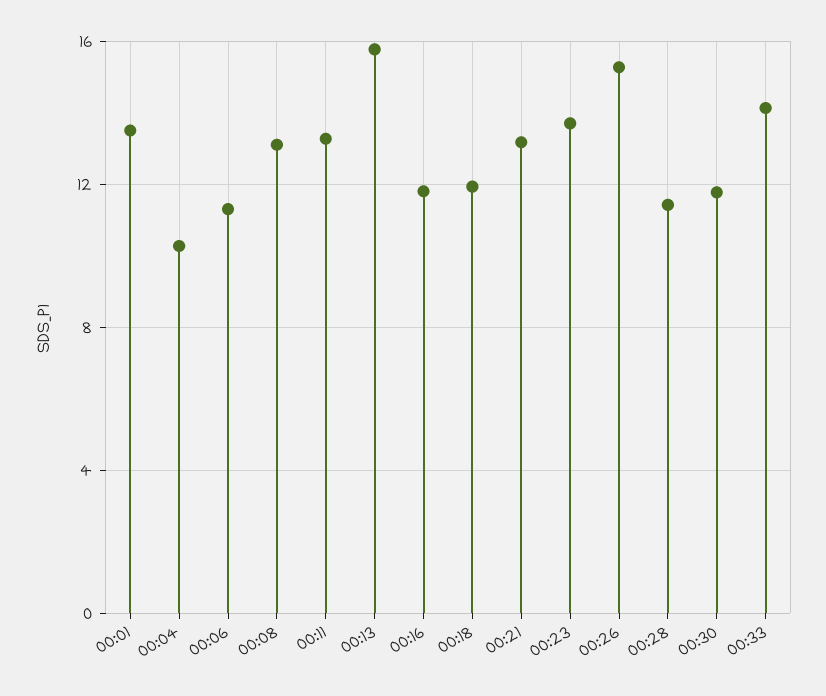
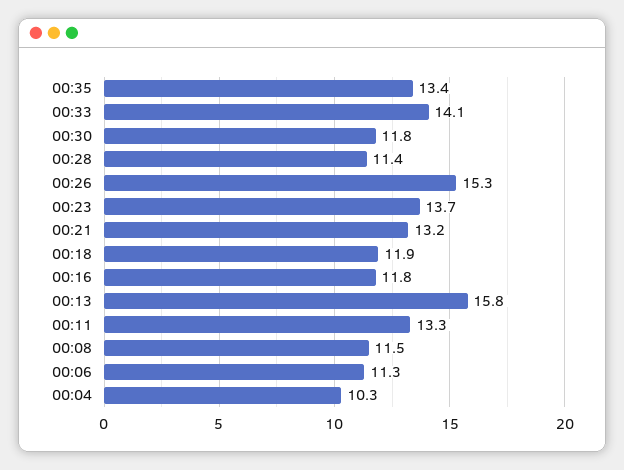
00:01: 13.5 -> none
00:08: 13 -> 11.5
00:35: none -> 13.4

